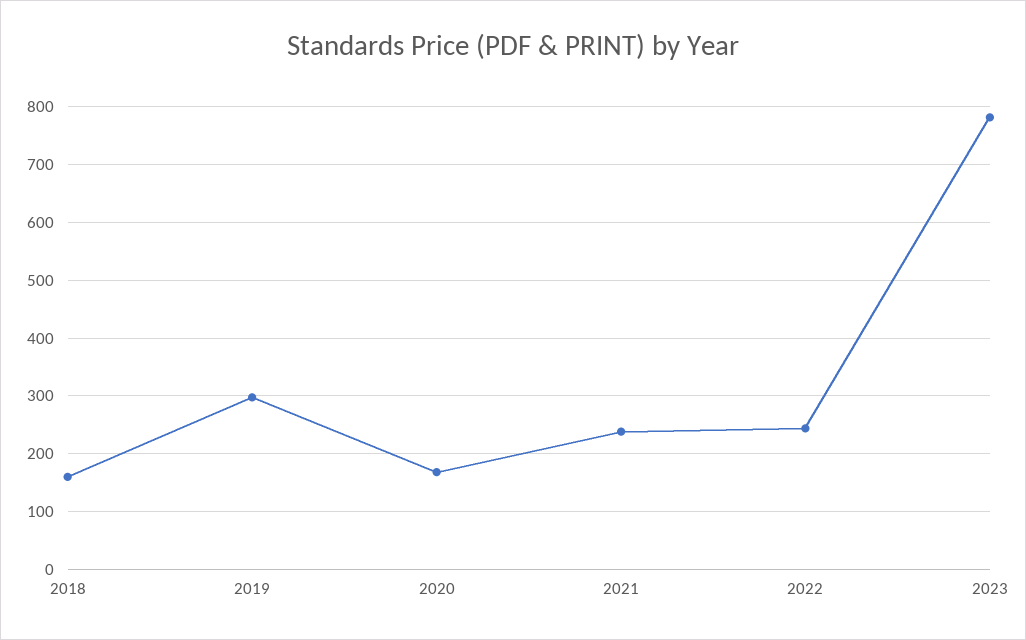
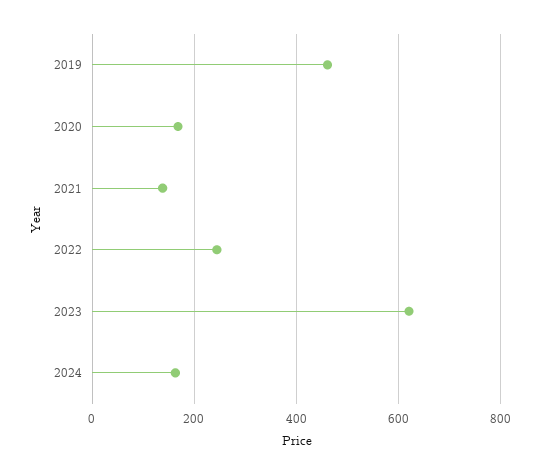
2018: 160 -> none
2019: 300 -> 460
2021: 240 -> 140
2023: 780 -> 620
2024: none -> 160

